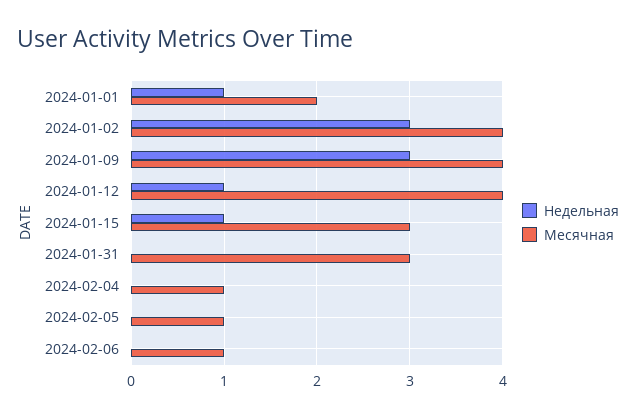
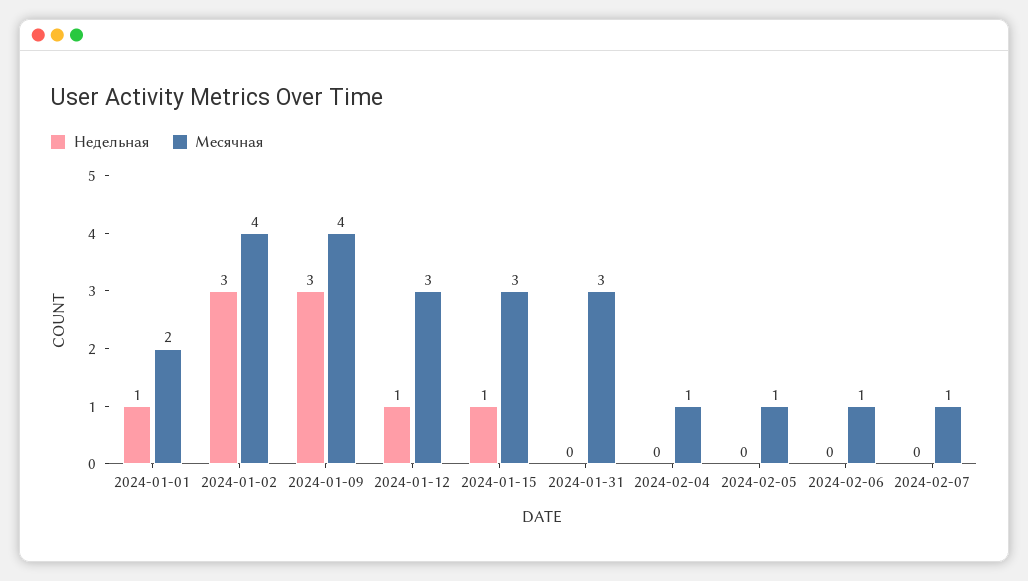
Месячная, 2024-01-12: 4 -> 3
Недельная, 2024-02-07: none -> 0
Месячная, 2024-02-07: none -> 1

